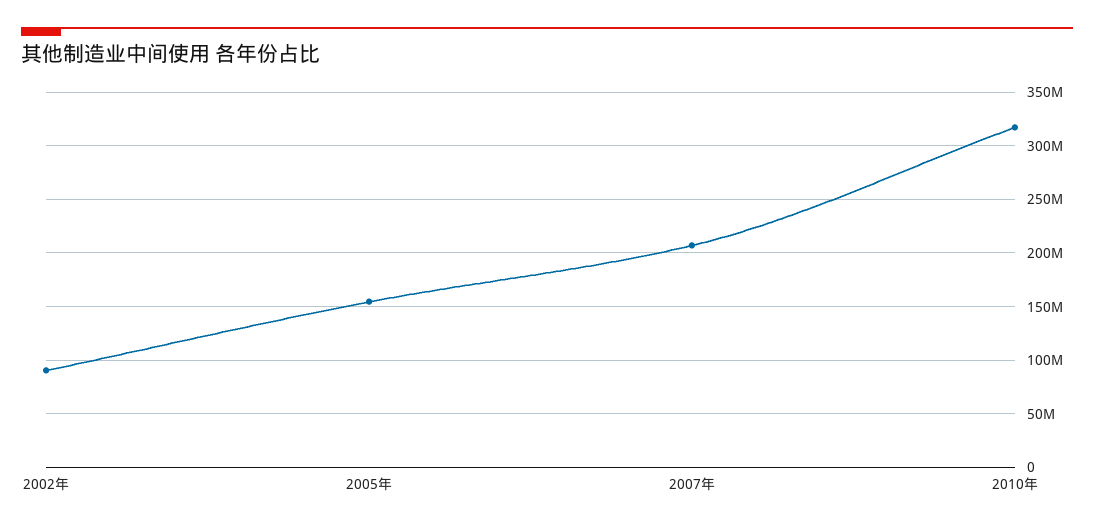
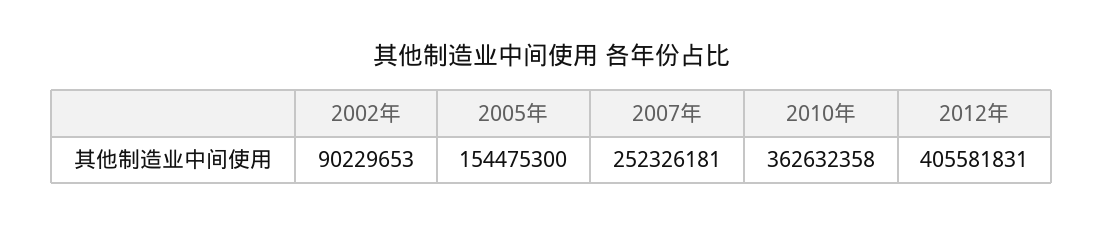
2007年: 210000000 -> 252326181
2010年: 320000000 -> 362632358
2012年: none -> 405581831

